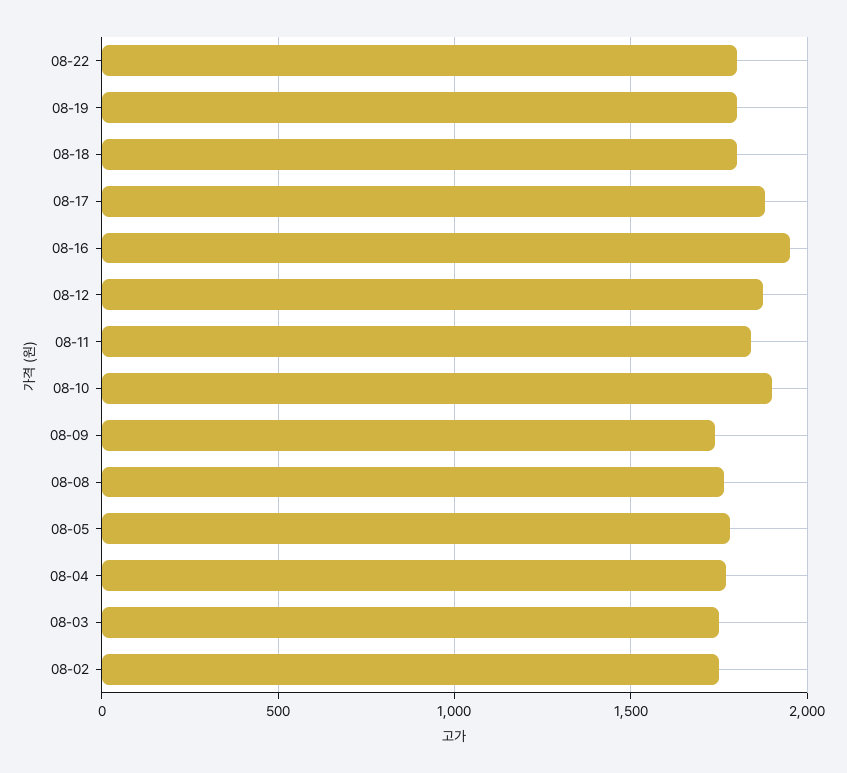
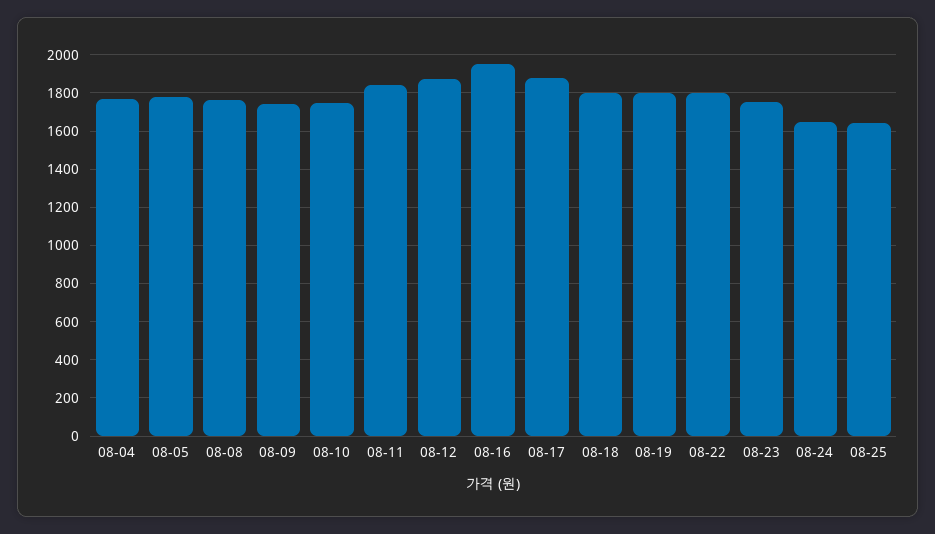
08-10: 1900 -> 1750
08-03: 1750 -> none
08-02: 1750 -> none
08-23: none -> 1750
08-24: none -> 1650
08-25: none -> 1650

